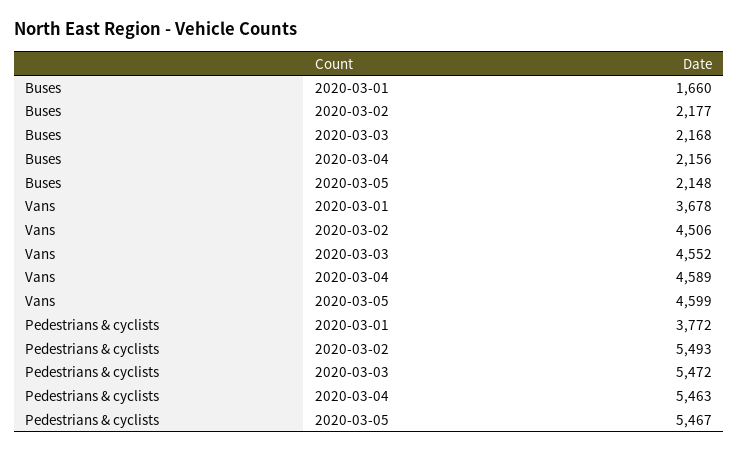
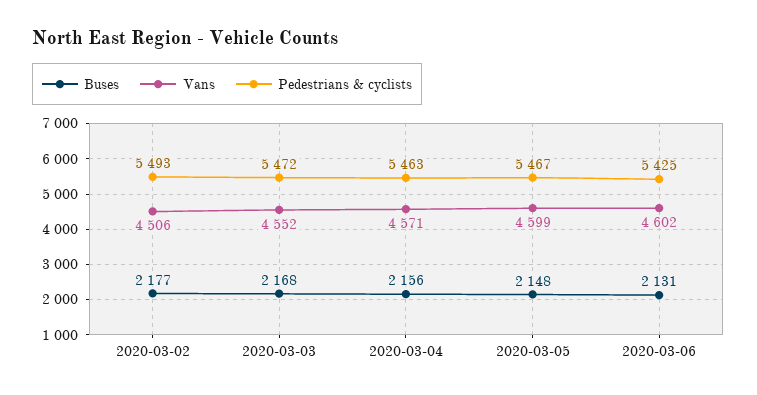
Buses, 2020-03-01: 1660 -> none
Vans, 2020-03-01: 3678 -> none
Vans, 2020-03-04: 4589 -> 4571
Pedestrians & cyclists, 2020-03-01: 3772 -> none
Buses, 2020-03-06: none -> 2131
Vans, 2020-03-06: none -> 4602
Pedestrians & cyclists, 2020-03-06: none -> 5425

